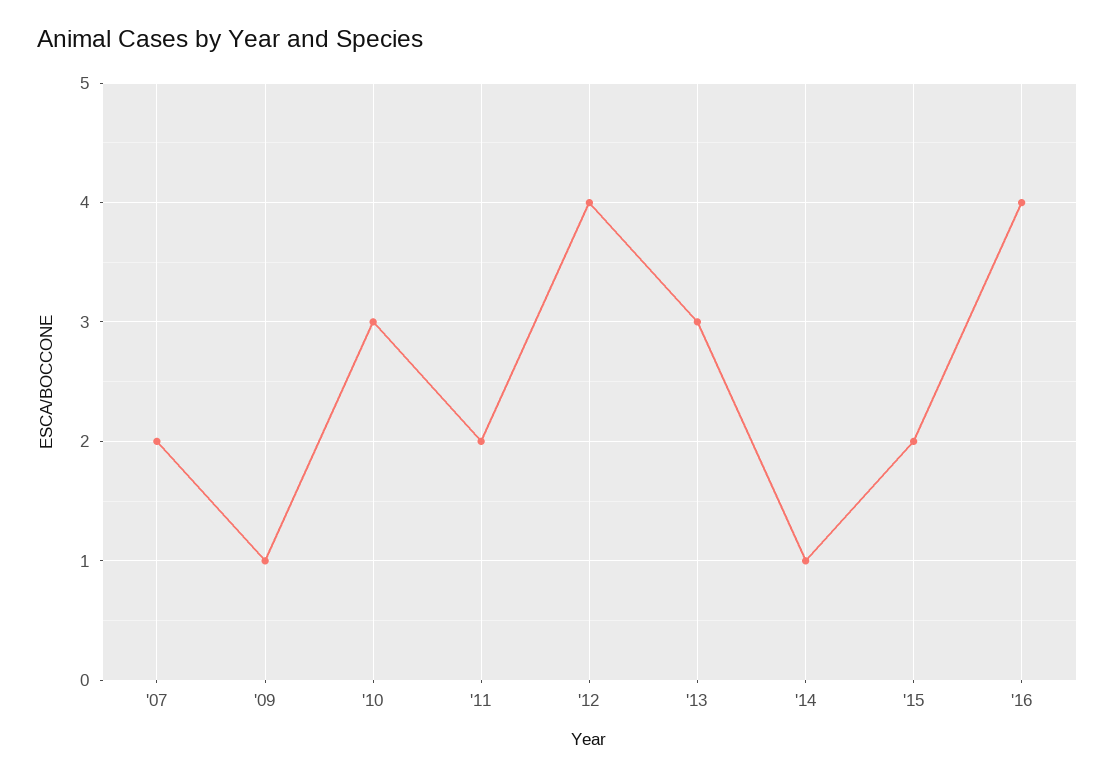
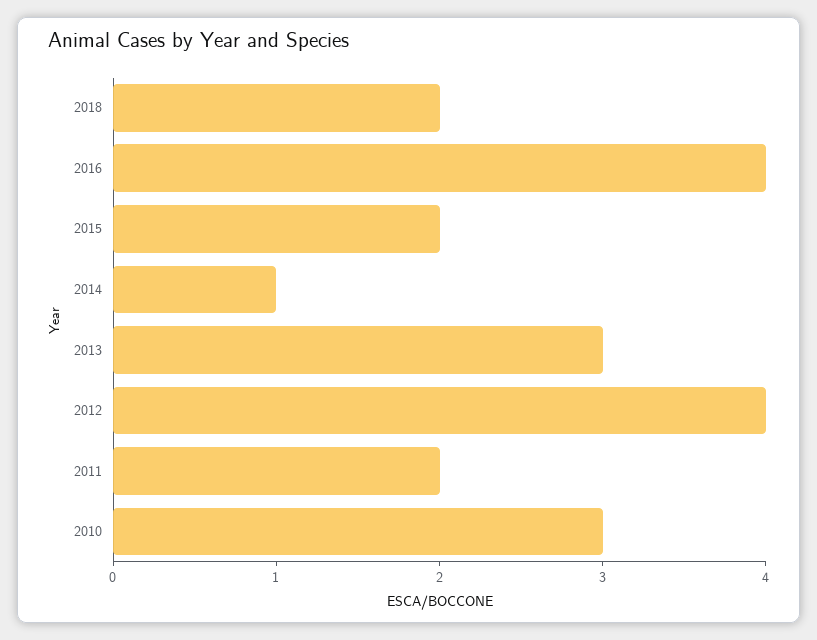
'07: 2 -> none
'09: 1 -> none
2018: none -> 2

